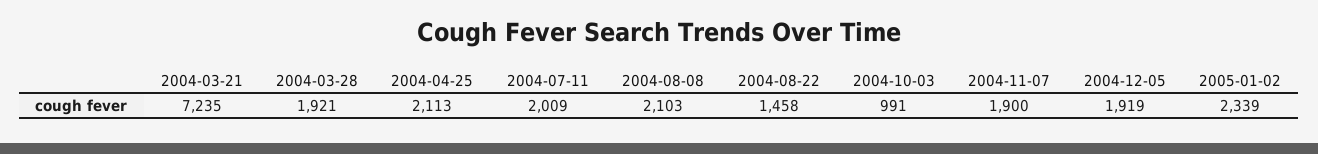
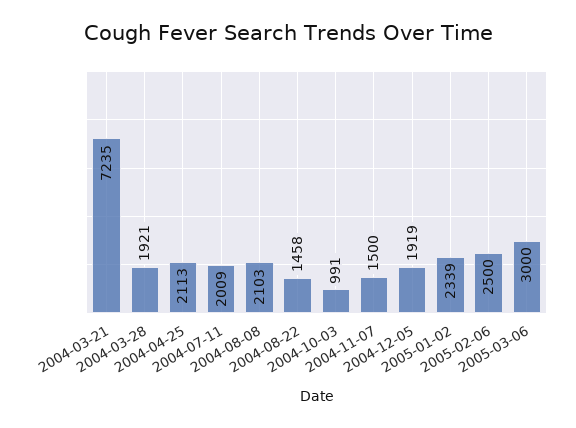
2004-11-07: 1900 -> 1500
2005-02-06: none -> 2500
2005-03-06: none -> 3000

